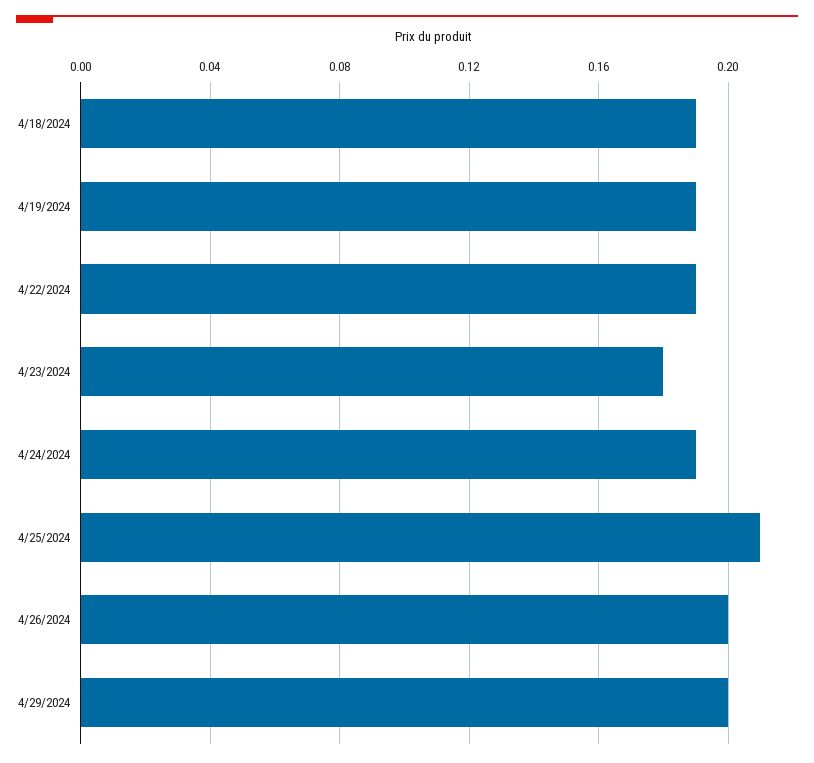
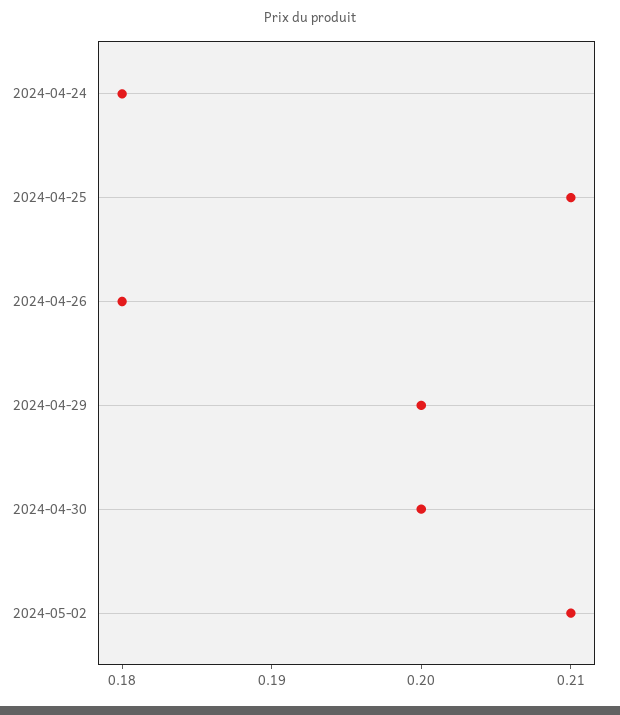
4/18/2024: 0.19 -> none
4/19/2024: 0.19 -> none
4/22/2024: 0.19 -> none
4/23/2024: 0.18 -> none
4/24/2024: 0.19 -> 0.18
4/26/2024: 0.2 -> 0.18
2024-04-30: none -> 0.2
2024-05-02: none -> 0.21

